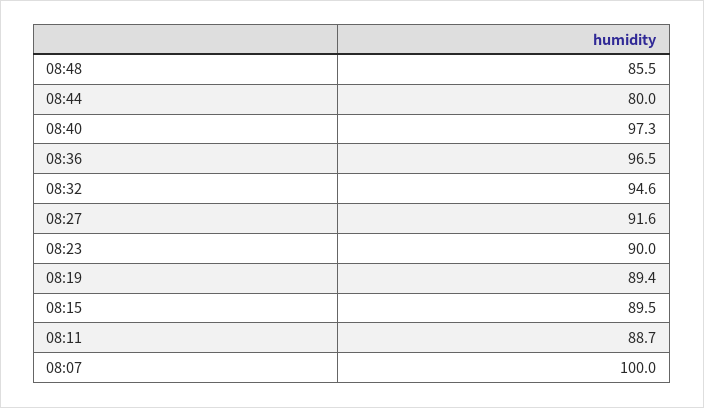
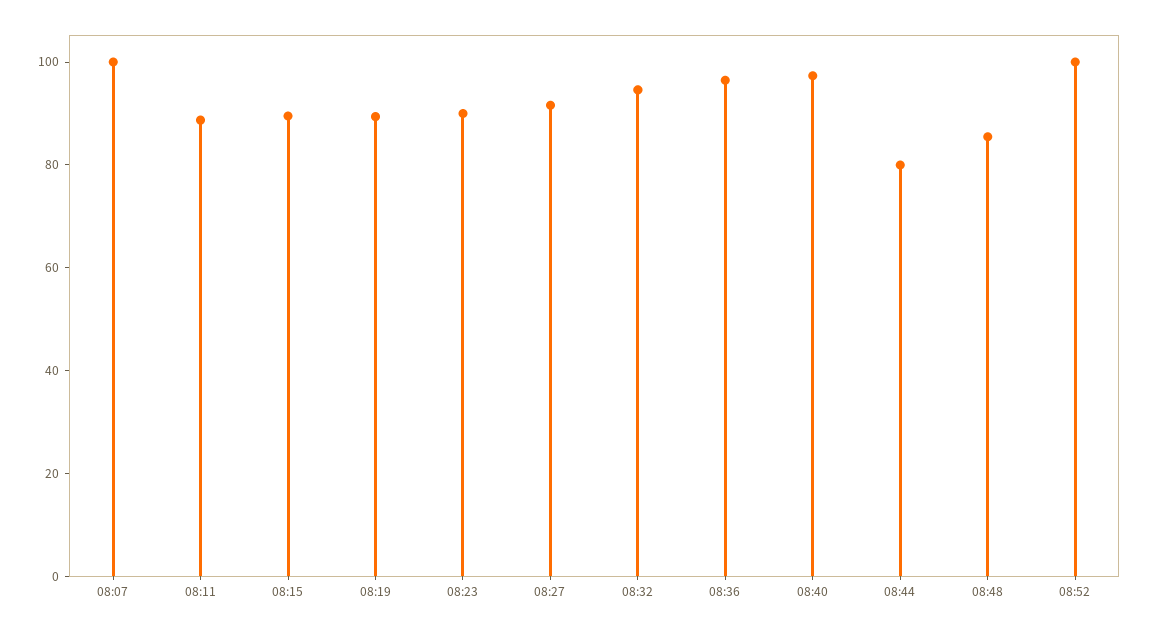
08:52: none -> 100

